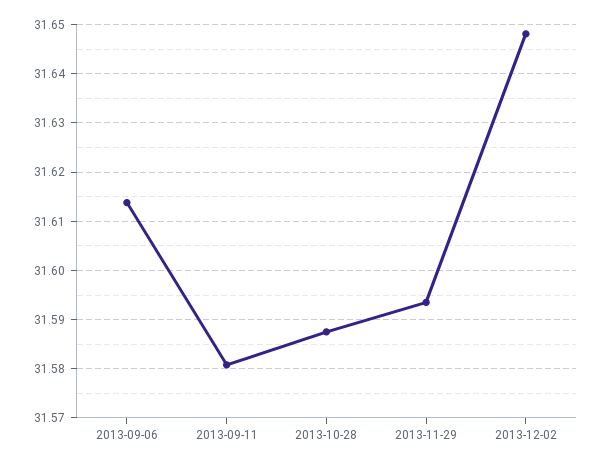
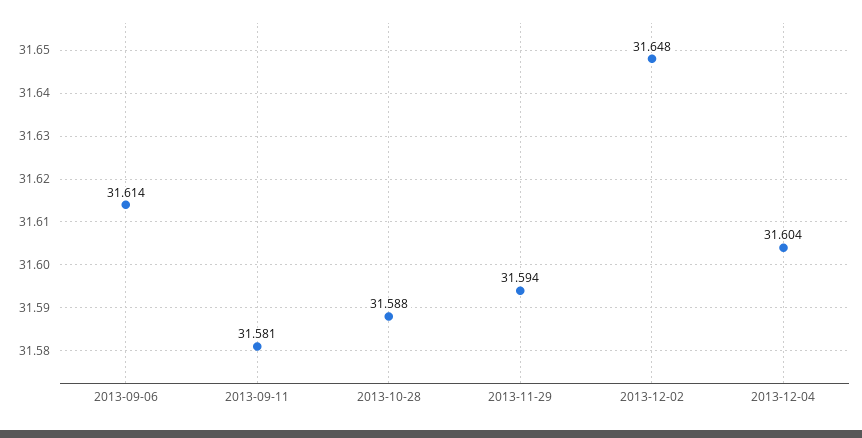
2013-12-04: none -> 31.604

